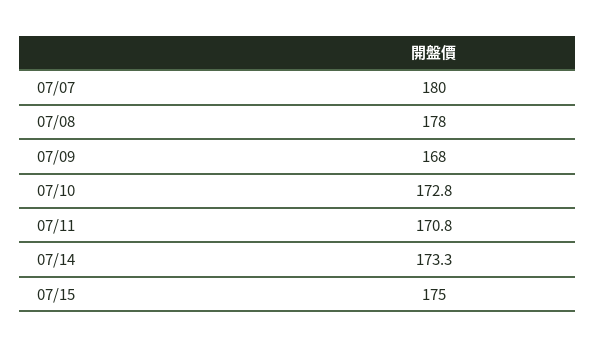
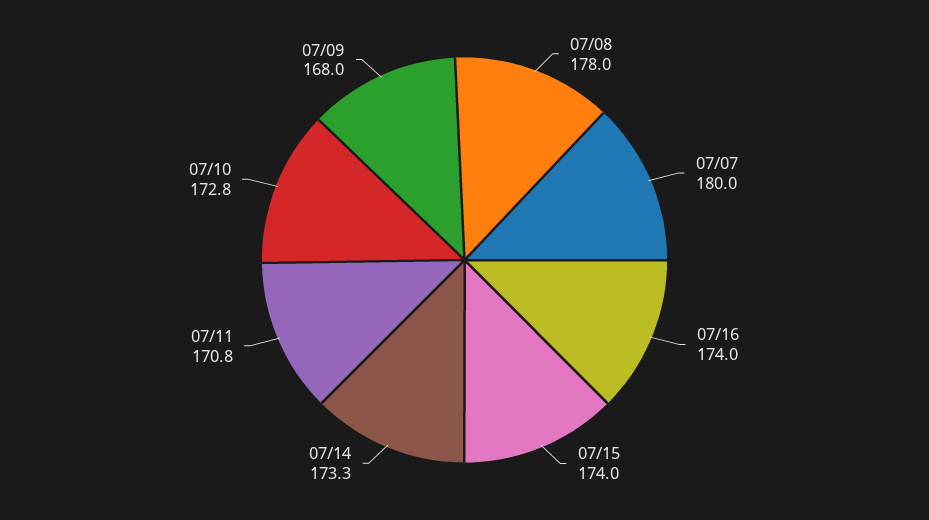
07/15: 175 -> 174
07/16: none -> 174

